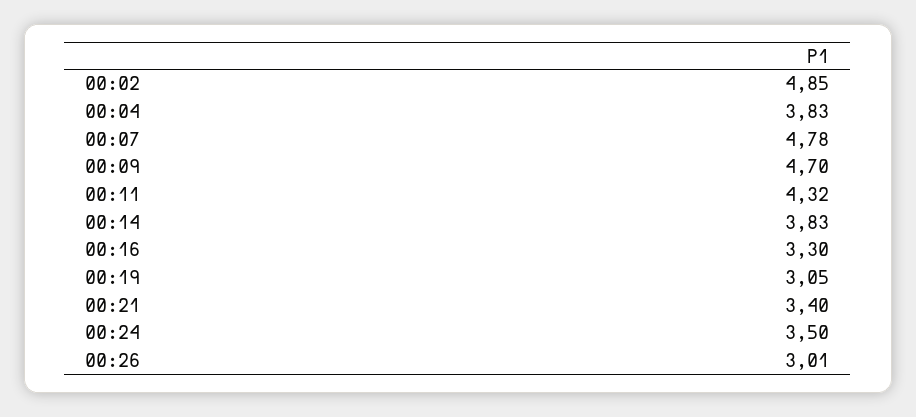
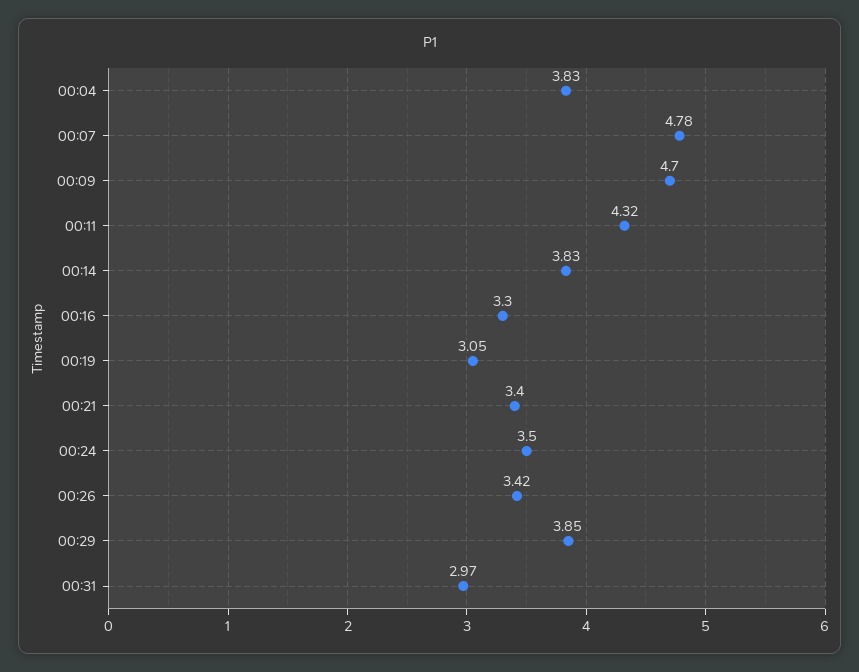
00:02: 4.85 -> none
00:26: 3.01 -> 3.42
00:29: none -> 3.85
00:31: none -> 2.97

